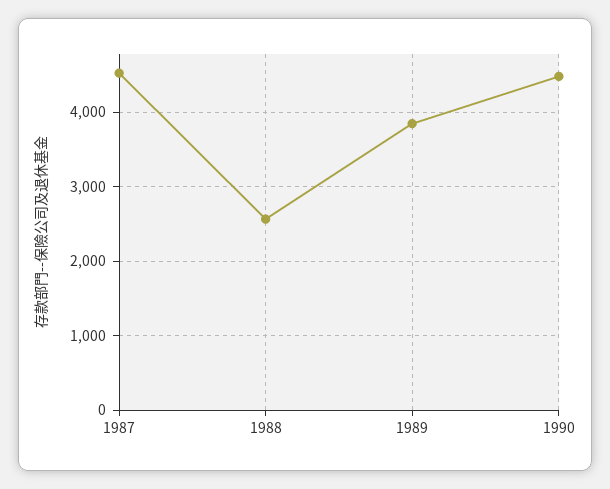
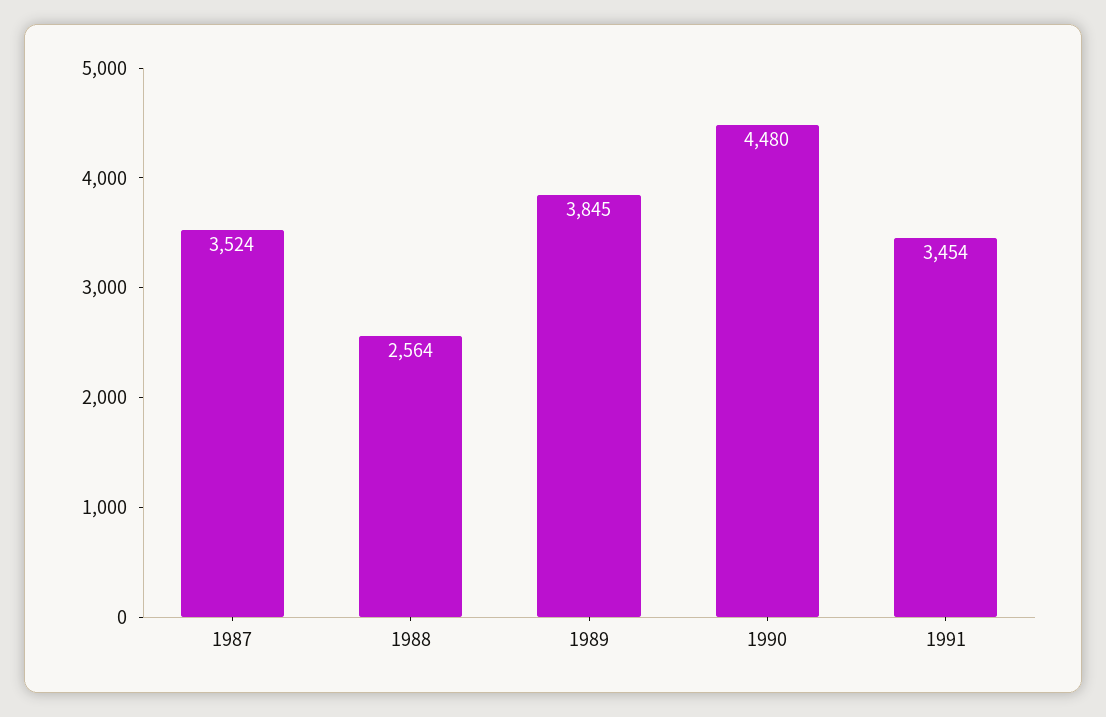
1987: 4500 -> 3524
1991: none -> 3454

